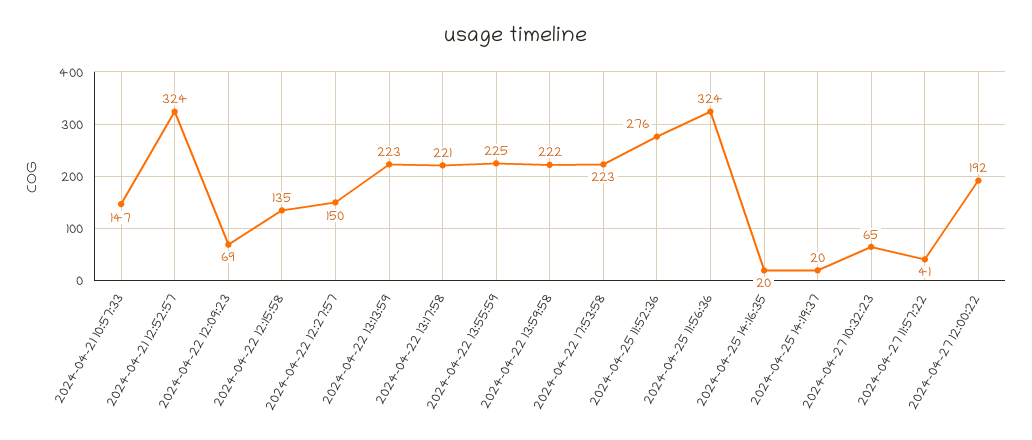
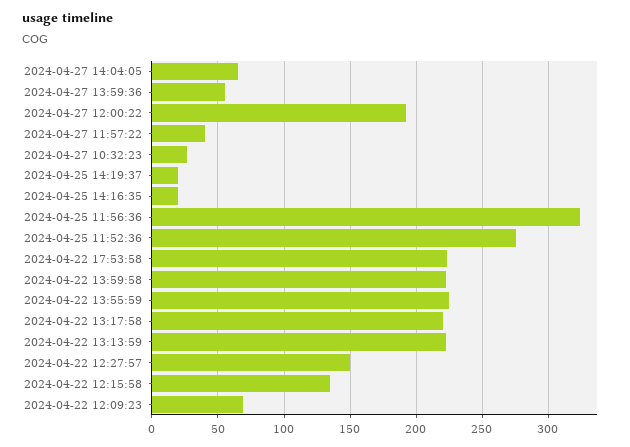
2024-04-21 10:57:33: 147 -> none
2024-04-21 12:52:57: 324 -> none
2024-04-27 10:32:23: 65 -> 25
2024-04-27 14:04:05: none -> 65
2024-04-27 13:59:36: none -> 55

